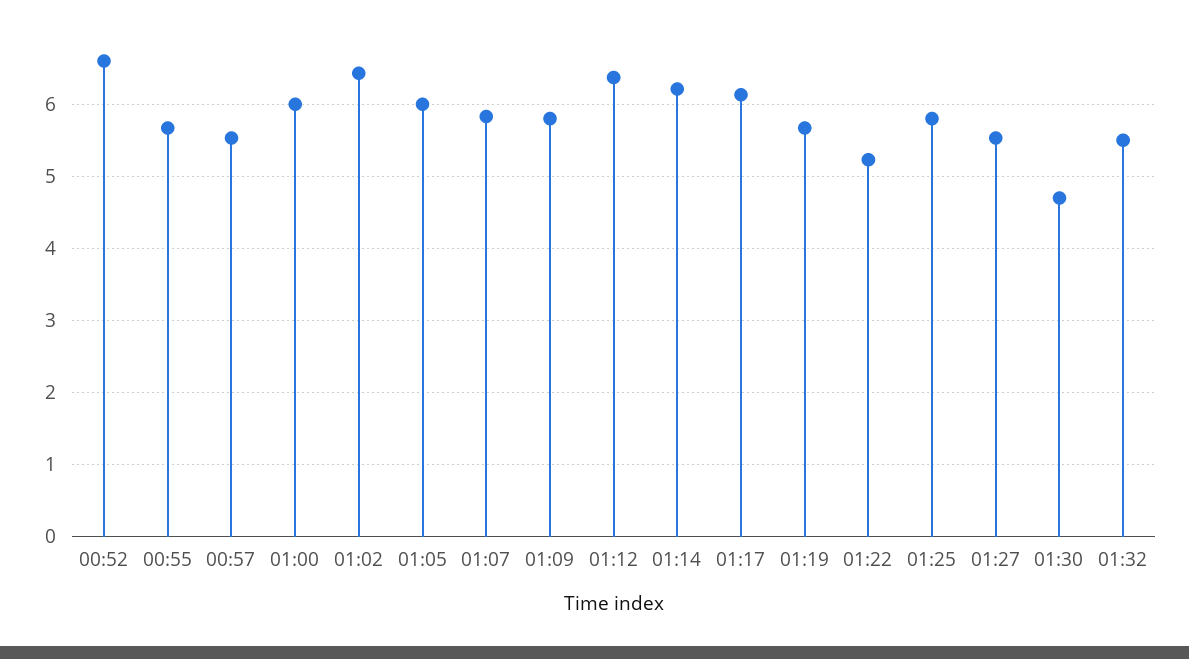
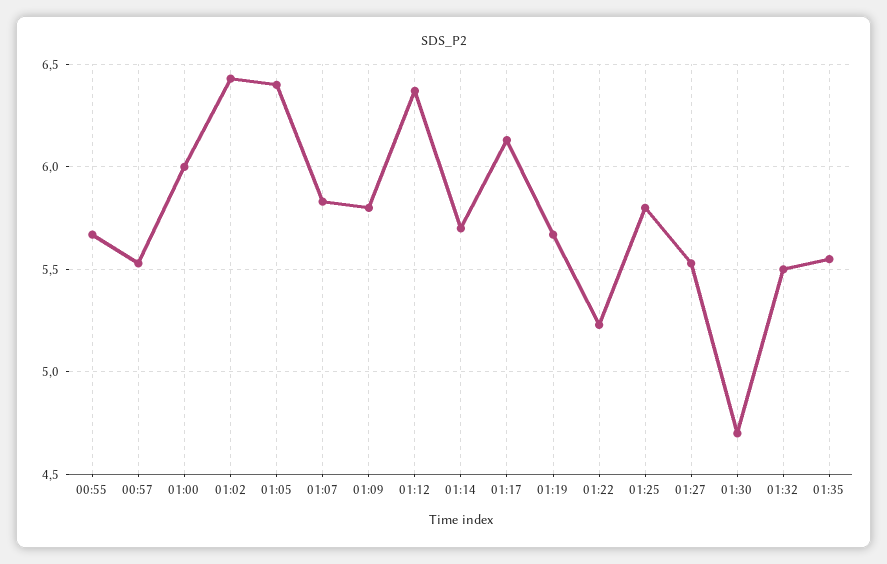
00:52: 6.6 -> none
01:05: 6 -> 6.4
01:14: 6.2 -> 5.7
01:35: none -> 5.55

